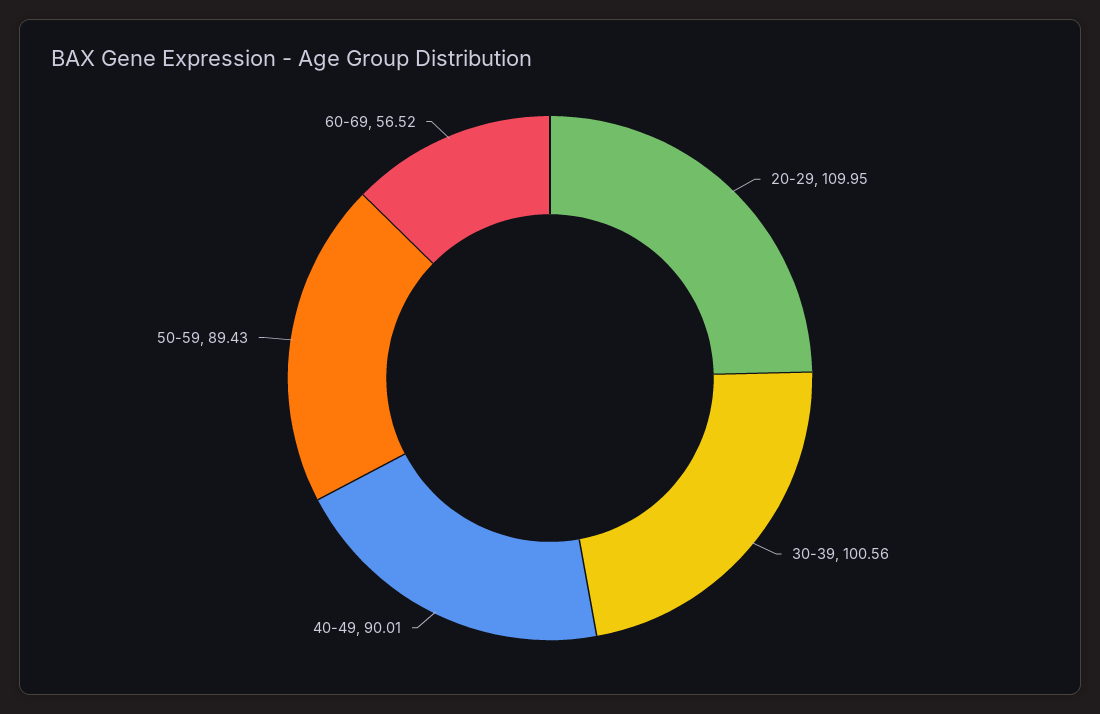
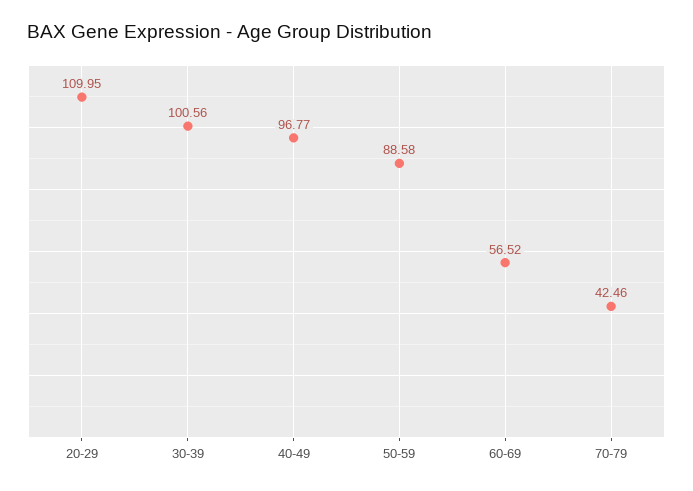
40-49: 90.01 -> 96.77
50-59: 89.43 -> 88.58
70-79: none -> 42.46

